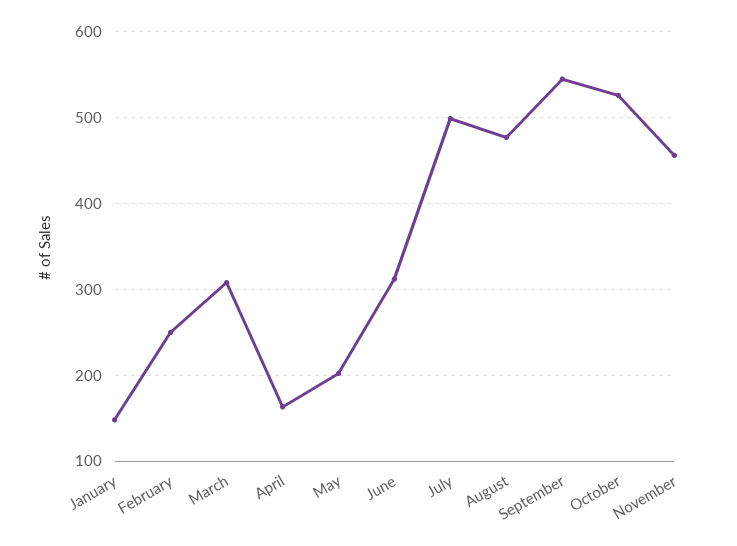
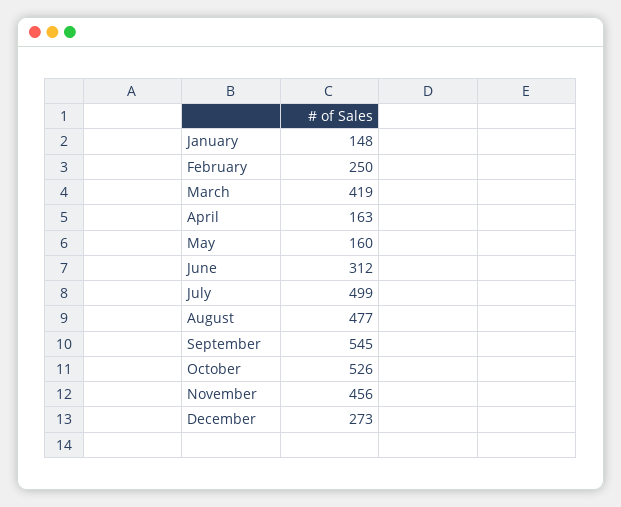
March: 310 -> 419
May: 200 -> 160
December: none -> 273

